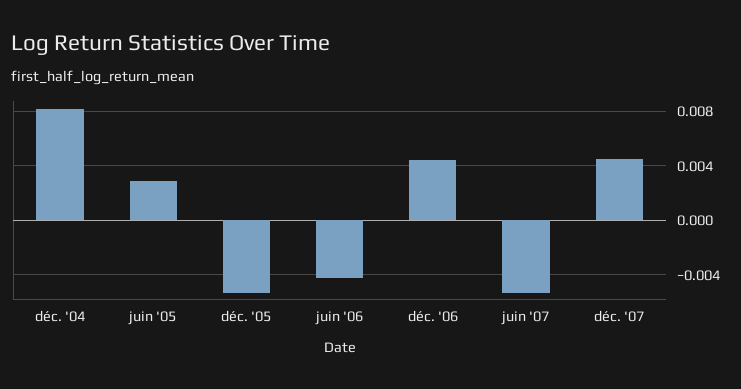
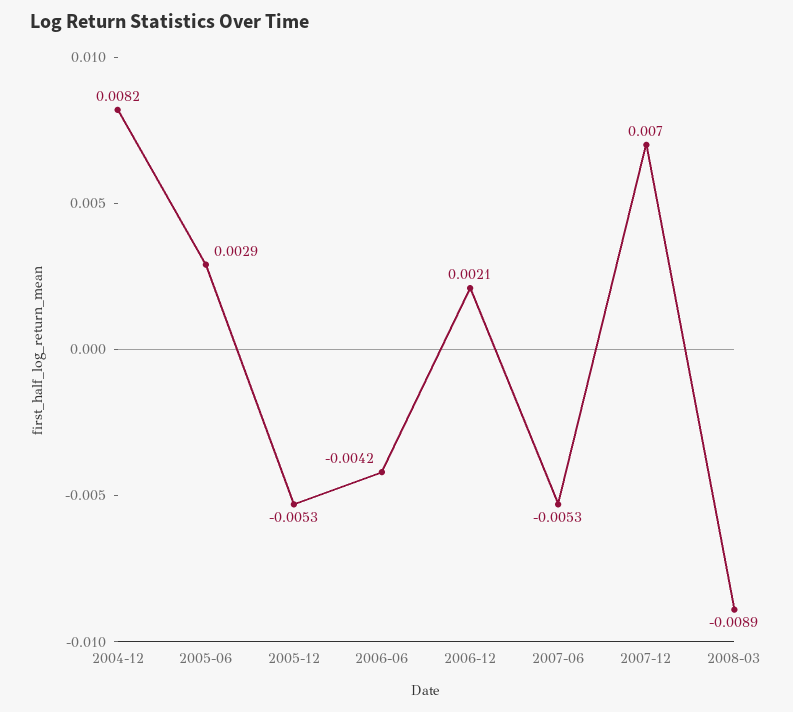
déc. '06: 0.0045 -> 0.0021
déc. '07: 0.0045 -> 0.007
2008-03: none -> -0.0089

